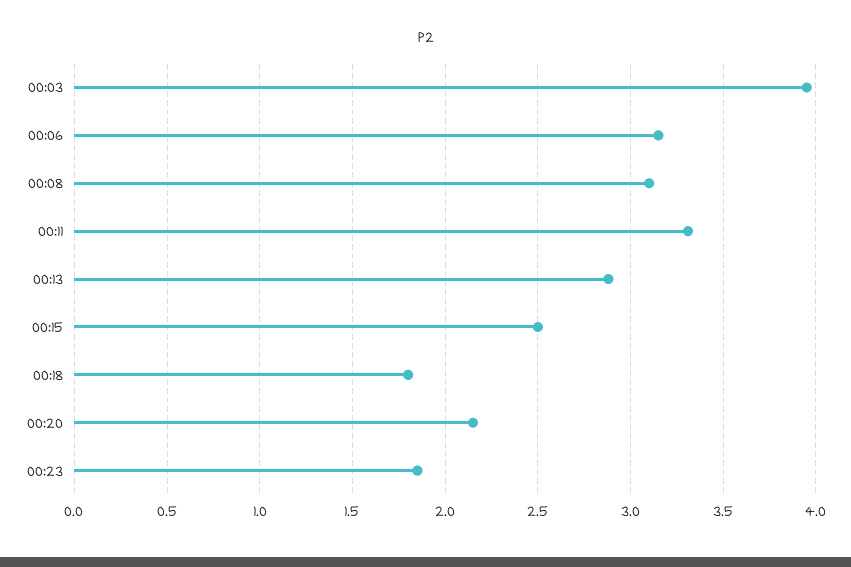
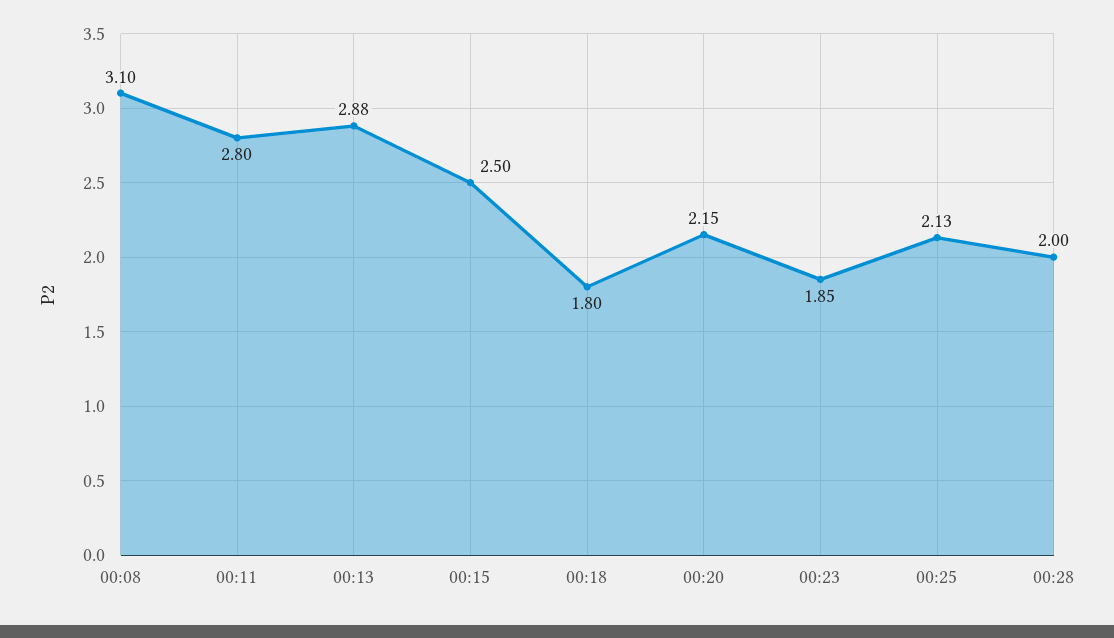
00:03: 3.95 -> none
00:06: 3.15 -> none
00:11: 3.3 -> 2.8
00:25: none -> 2.13
00:28: none -> 2

